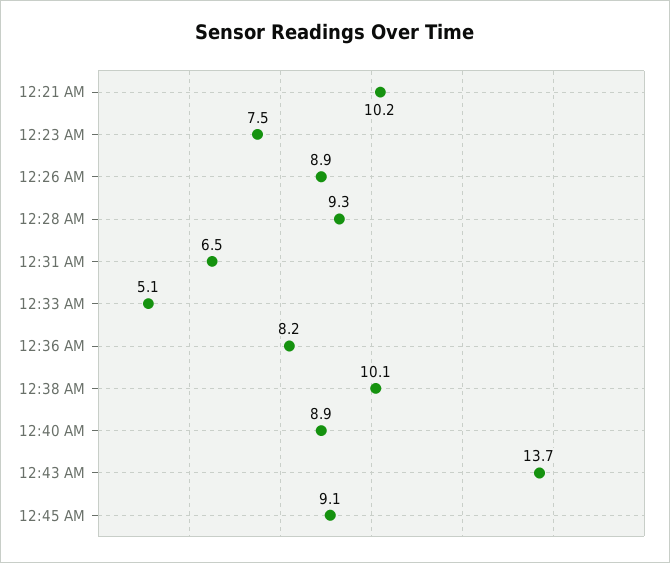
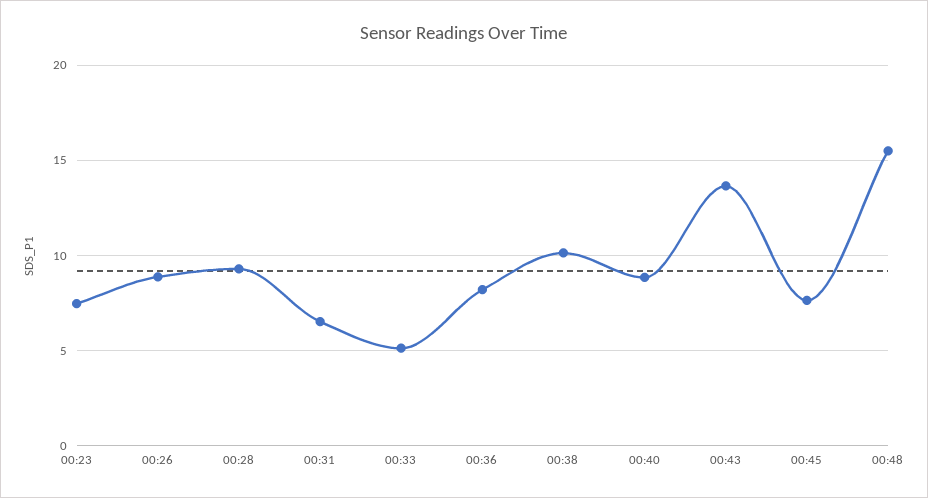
12:21 AM: 10.2 -> none
12:45 AM: 9.1 -> 7.5
00:48: none -> 15.5

